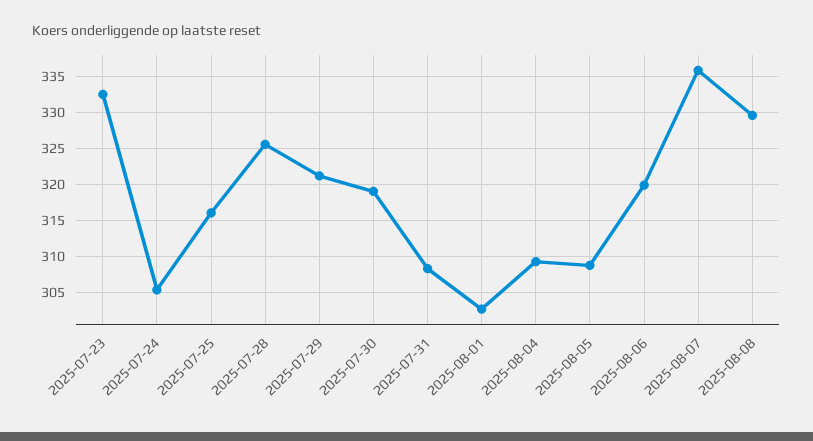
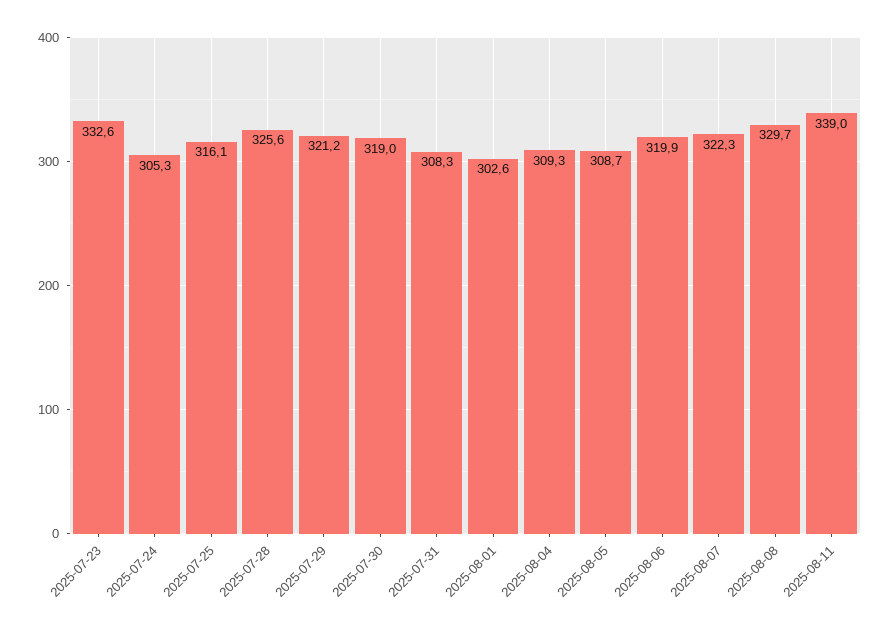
2025-08-07: 336 -> 322.3
2025-08-11: none -> 339

